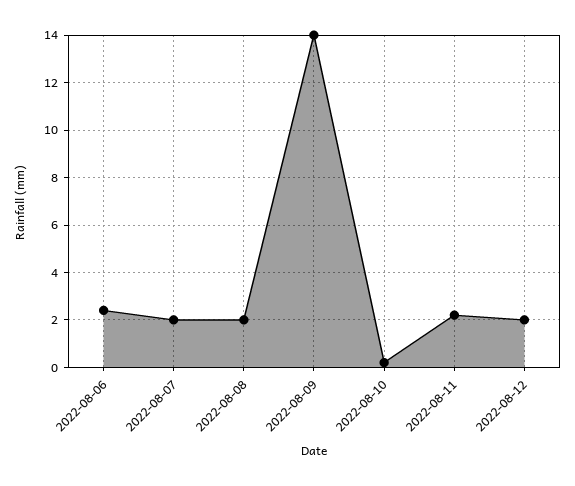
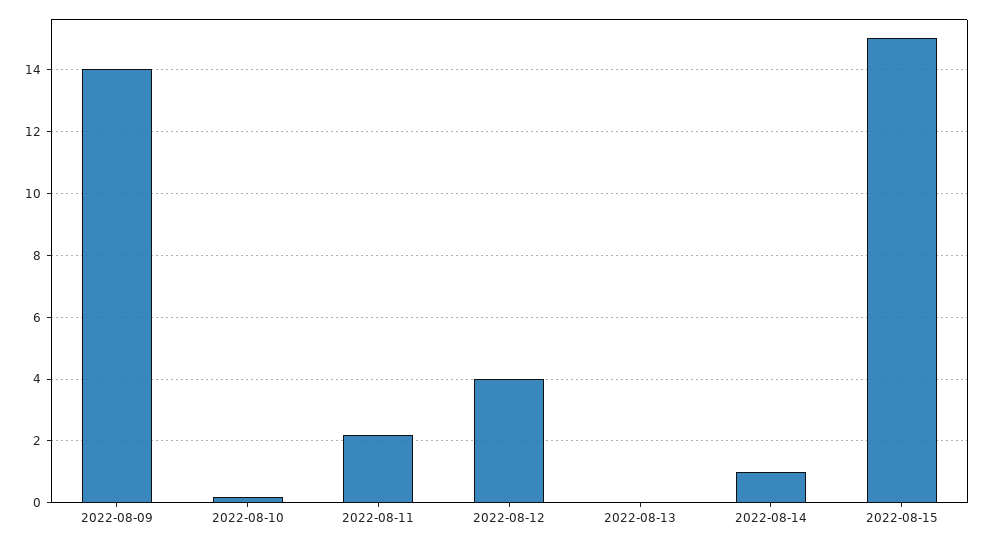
2022-08-06: 2.5 -> none
2022-08-07: 2 -> none
2022-08-08: 2 -> none
2022-08-12: 2 -> 4
2022-08-13: none -> 0
2022-08-14: none -> 1
2022-08-15: none -> 15

